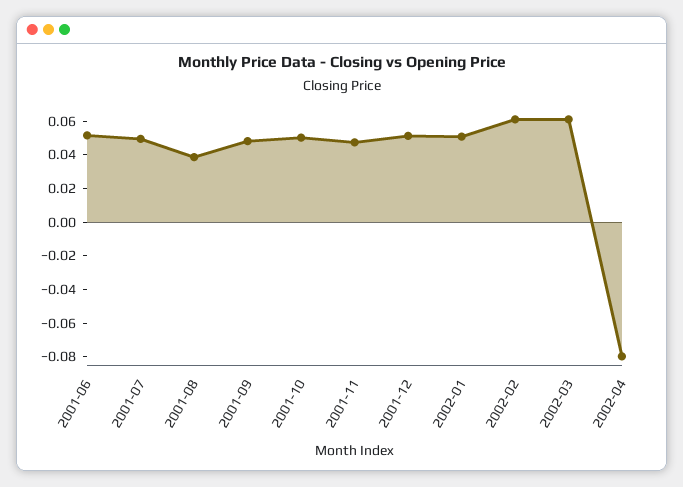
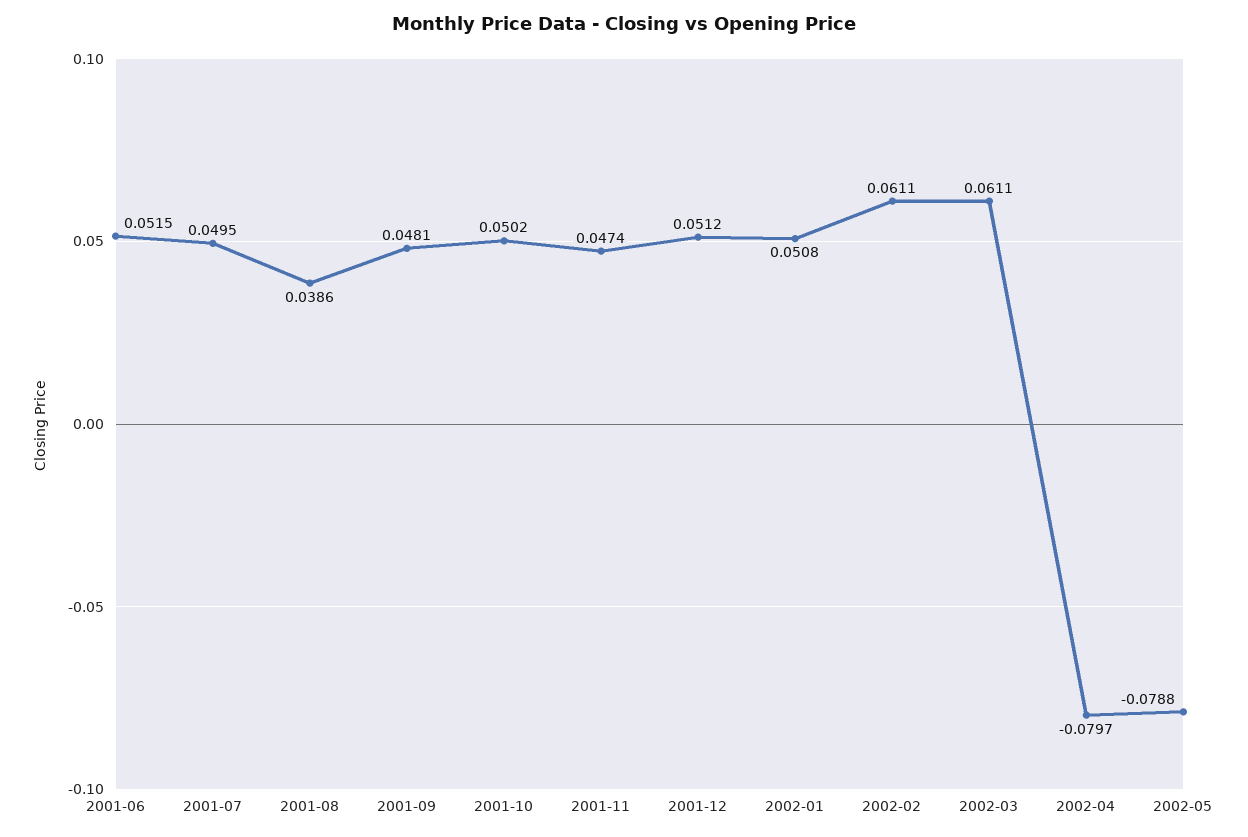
2002-05: none -> -0.0788

